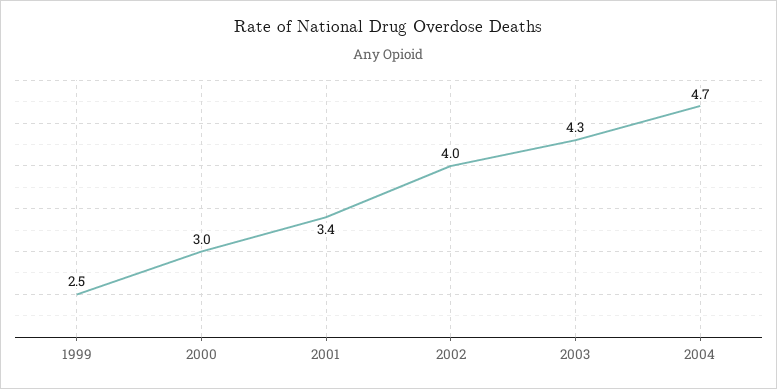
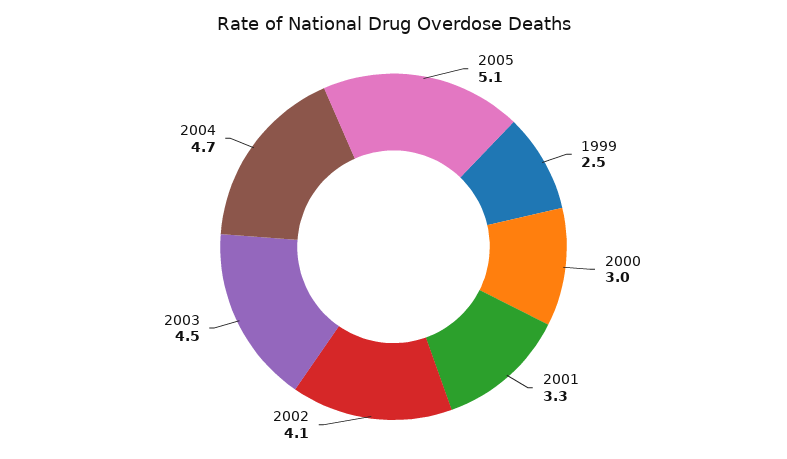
2001: 3.4 -> 3.3
2002: 4 -> 4.1
2003: 4.3 -> 4.5
2005: none -> 5.1

